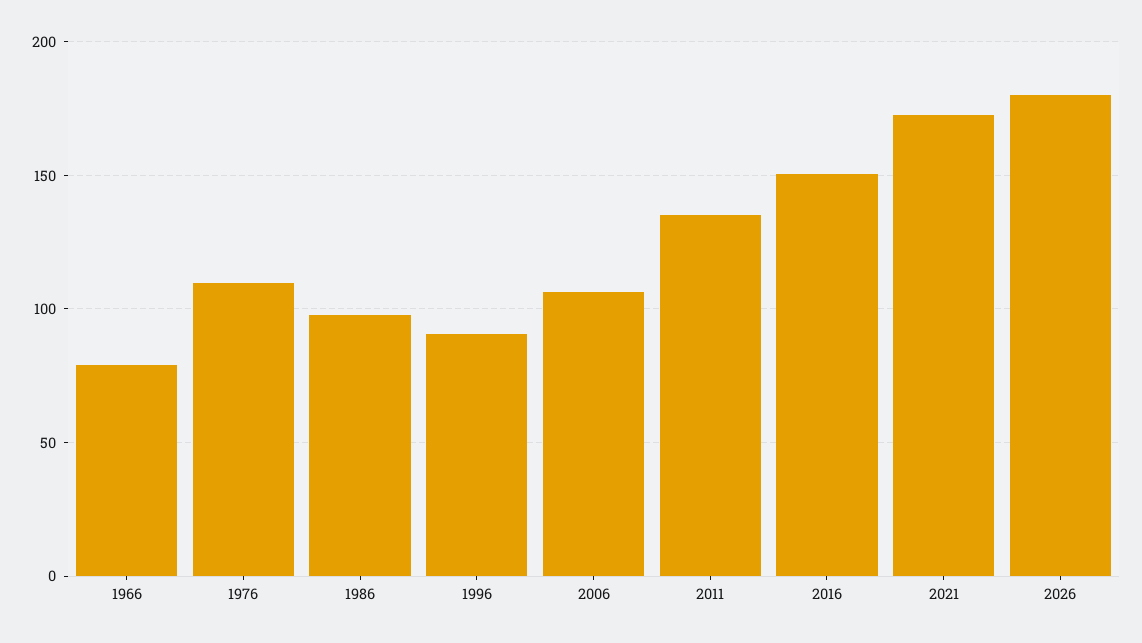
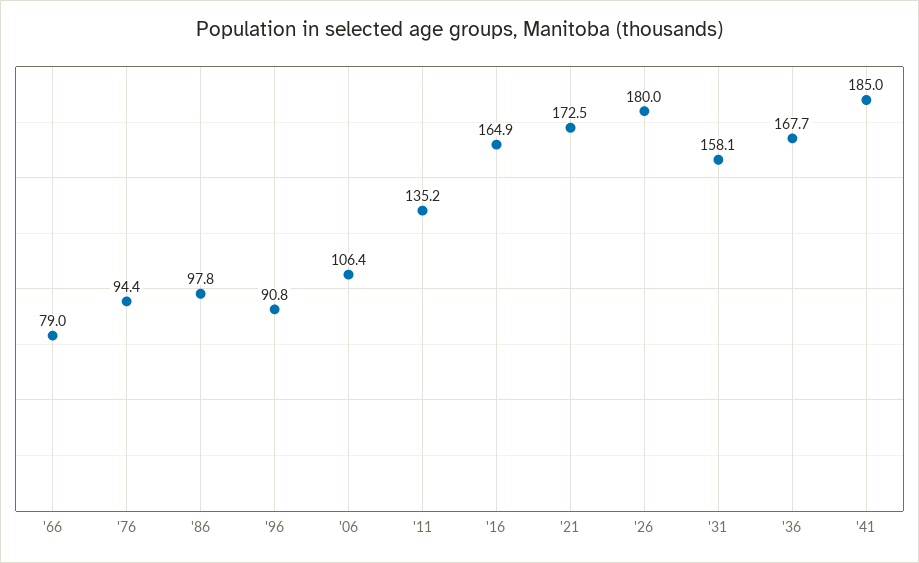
1976: 110 -> 94.4
2016: 150 -> 164.9
'31: none -> 158.1
'36: none -> 167.7
'41: none -> 185

